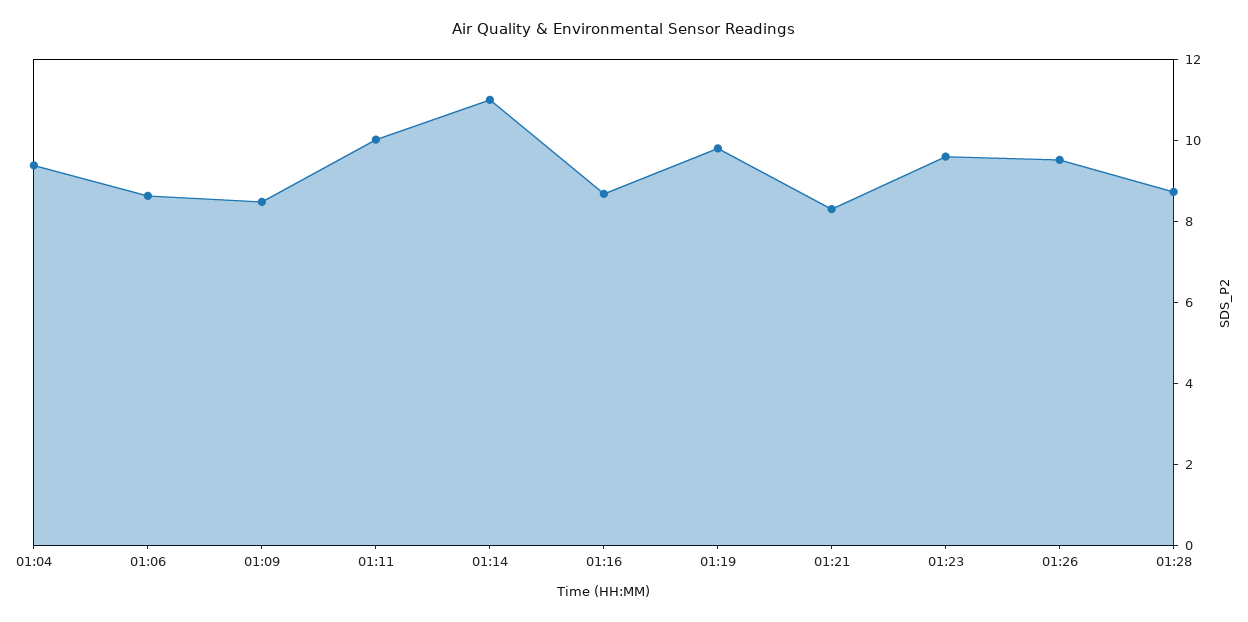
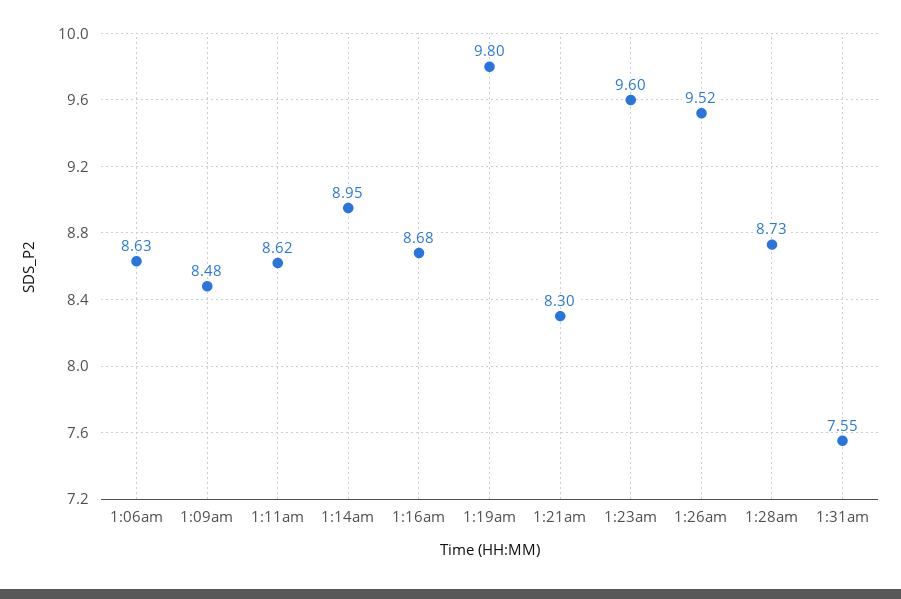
01:04: 9.5 -> none
01:11: 10 -> 8.62
01:14: 11 -> 8.95
1:31am: none -> 7.55

